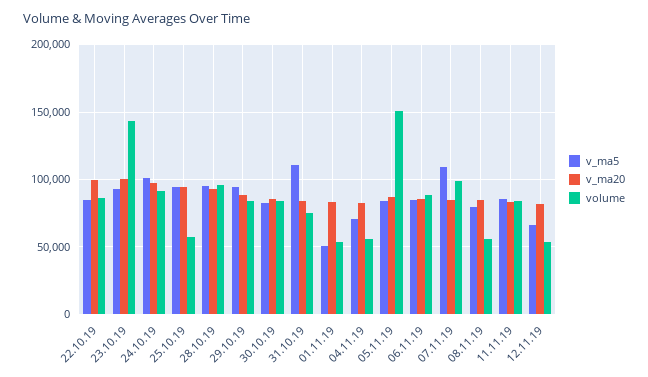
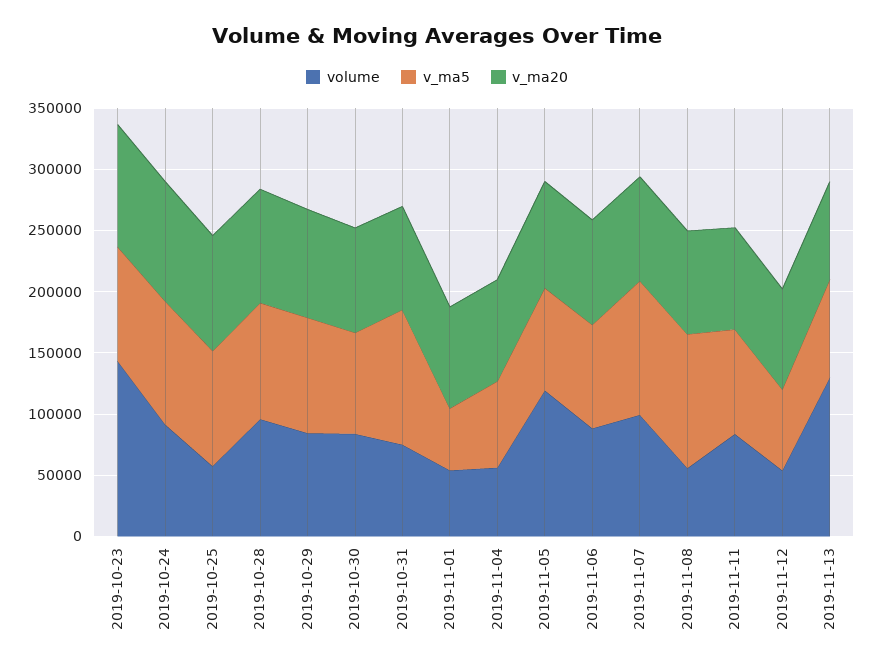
v_ma5, 22.10.19: 85000 -> none
v_ma20, 22.10.19: 100000 -> none
volume, 22.10.19: 85000 -> none
volume, 05.11.19: 150000 -> 120000
v_ma5, 08.11.19: 80000 -> 110000
volume, 2019-11-13: none -> 130000
v_ma5, 2019-11-13: none -> 80000
v_ma20, 2019-11-13: none -> 80000

